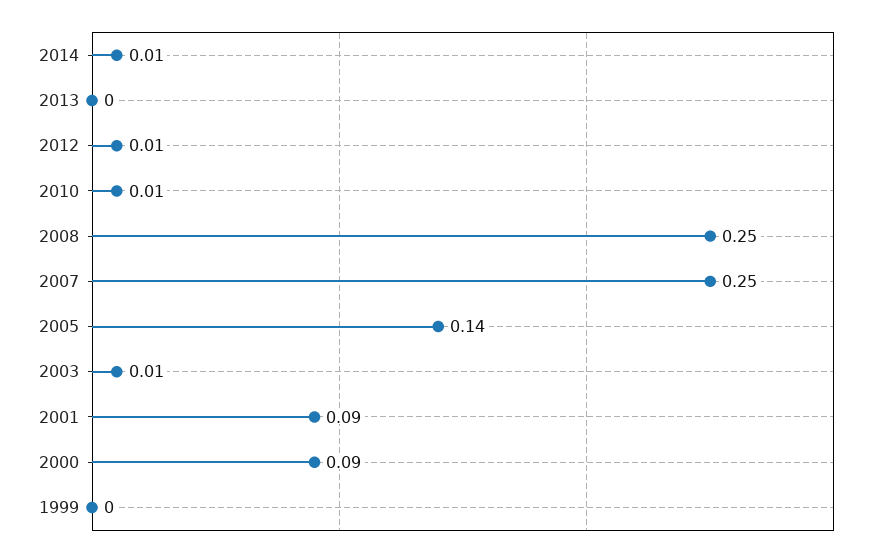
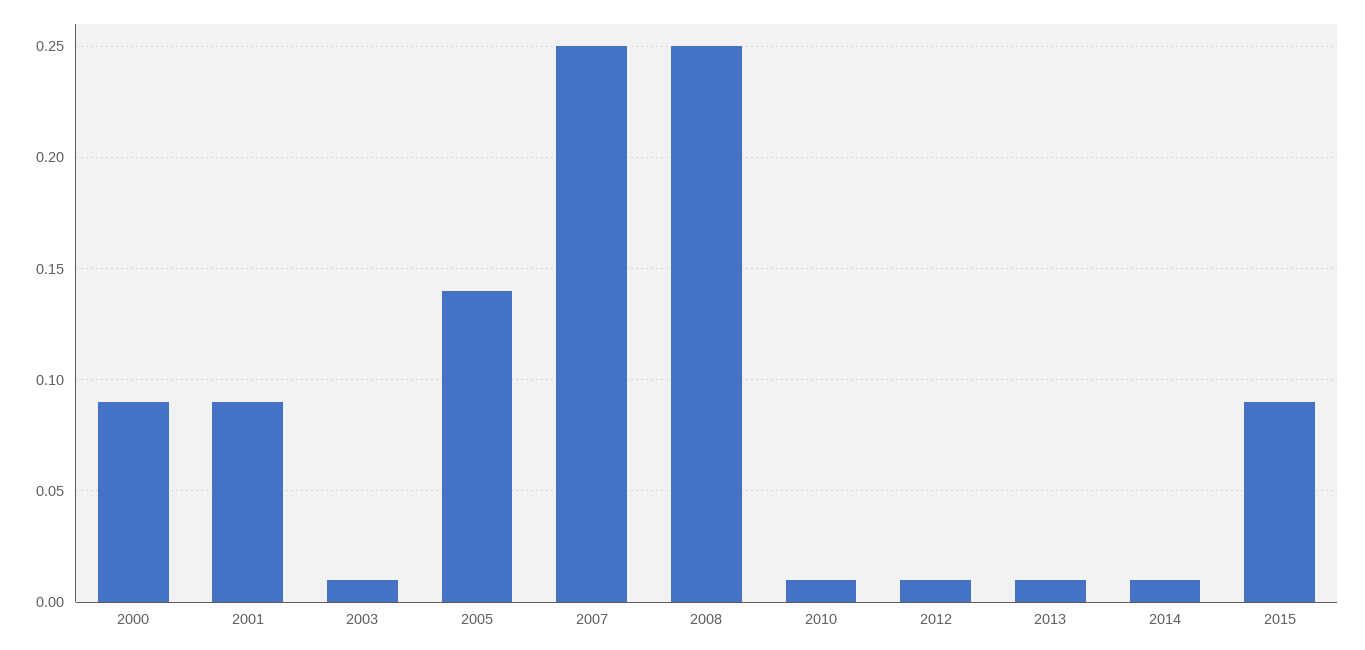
2013: 0 -> 0.01
1999: 0 -> none
2015: none -> 0.09

